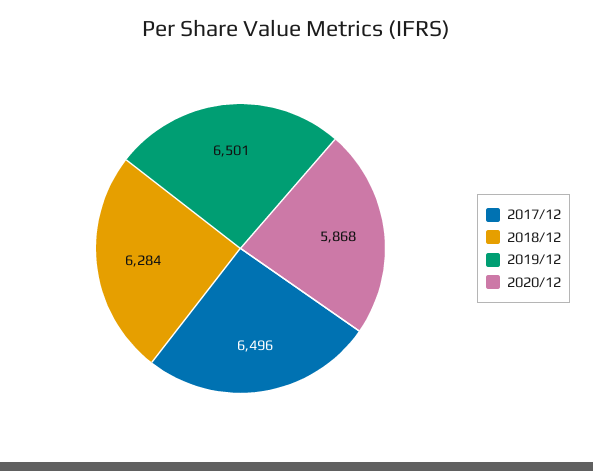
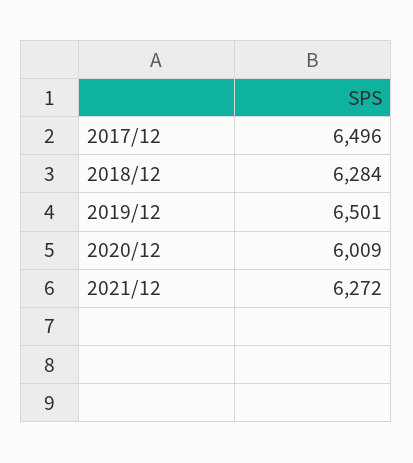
2020/12: 5868 -> 6009
2021/12: none -> 6272

